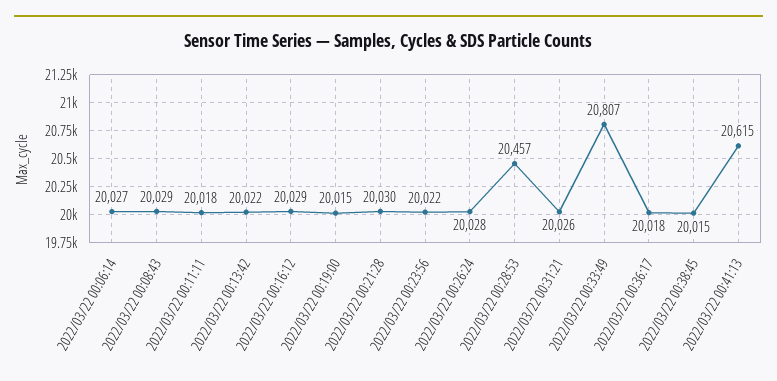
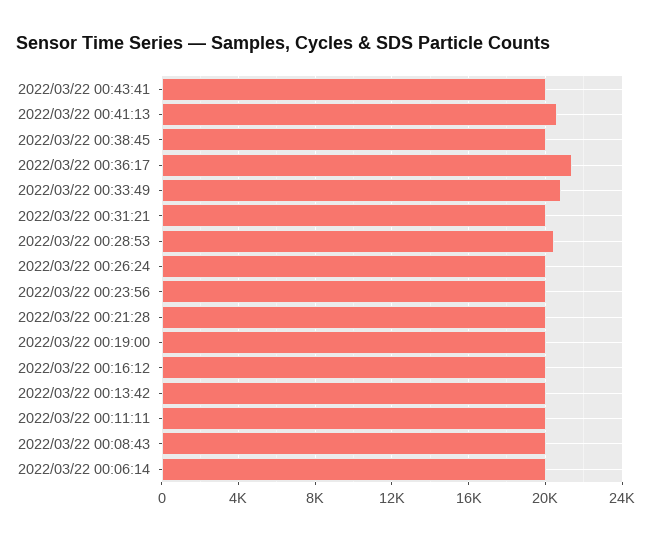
2022/03/22 00:36:17: 20018 -> 21500
2022/03/22 00:43:41: none -> 20000

